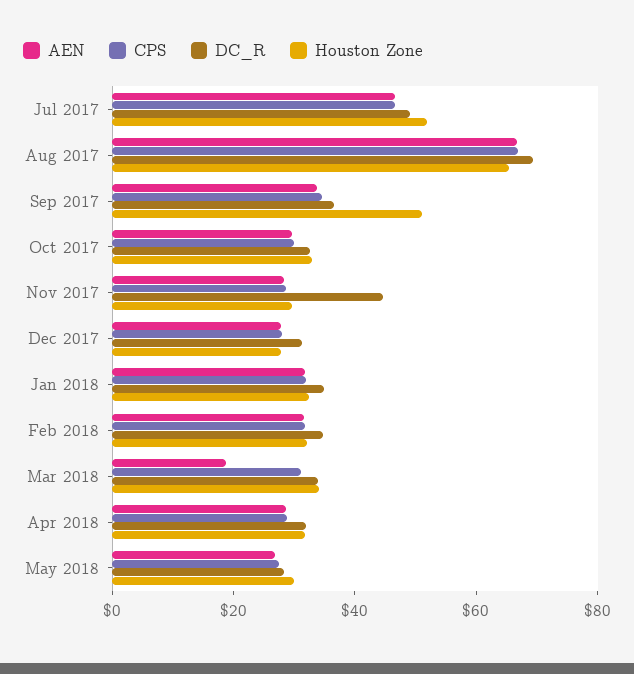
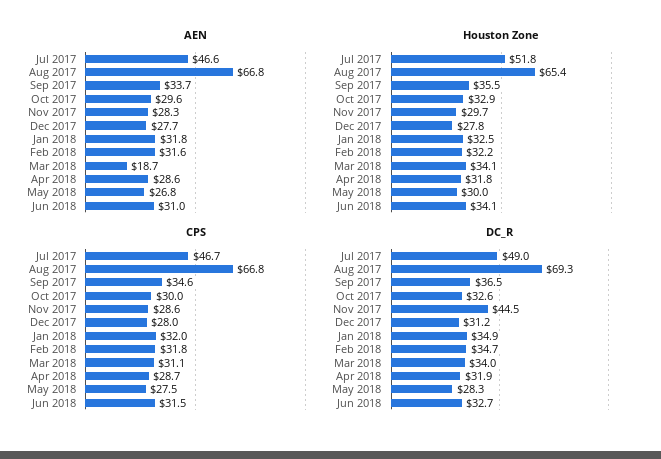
Houston Zone, Sep 2017: 50 -> 35.5
AEN, Jun 2018: none -> 31
Houston Zone, Jun 2018: none -> 34.1
CPS, Jun 2018: none -> 31.5
DC_R, Jun 2018: none -> 32.7

